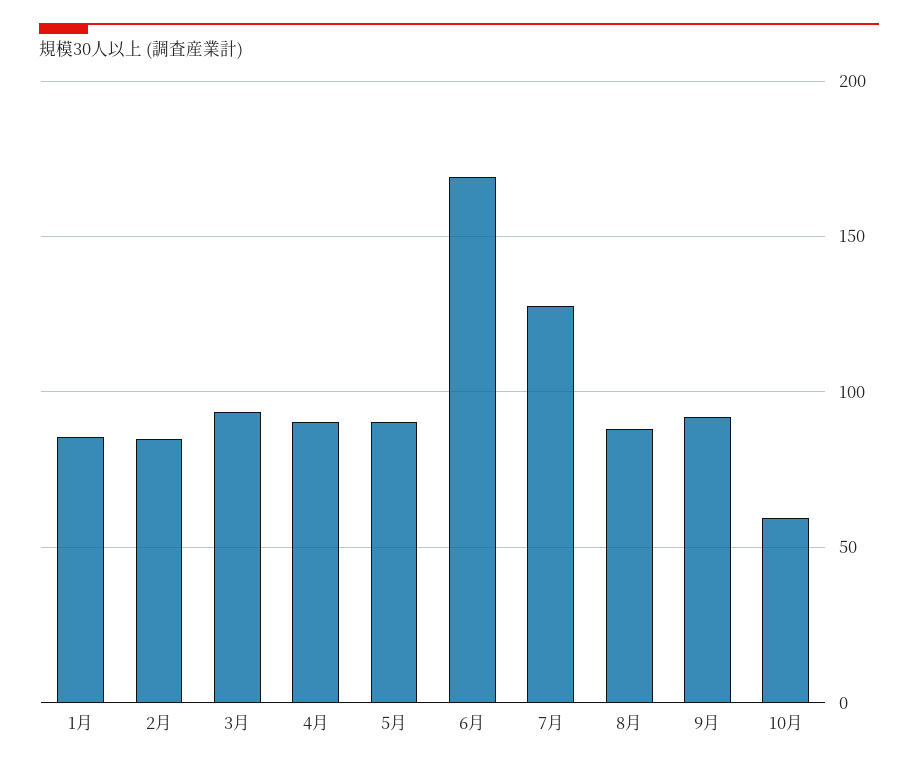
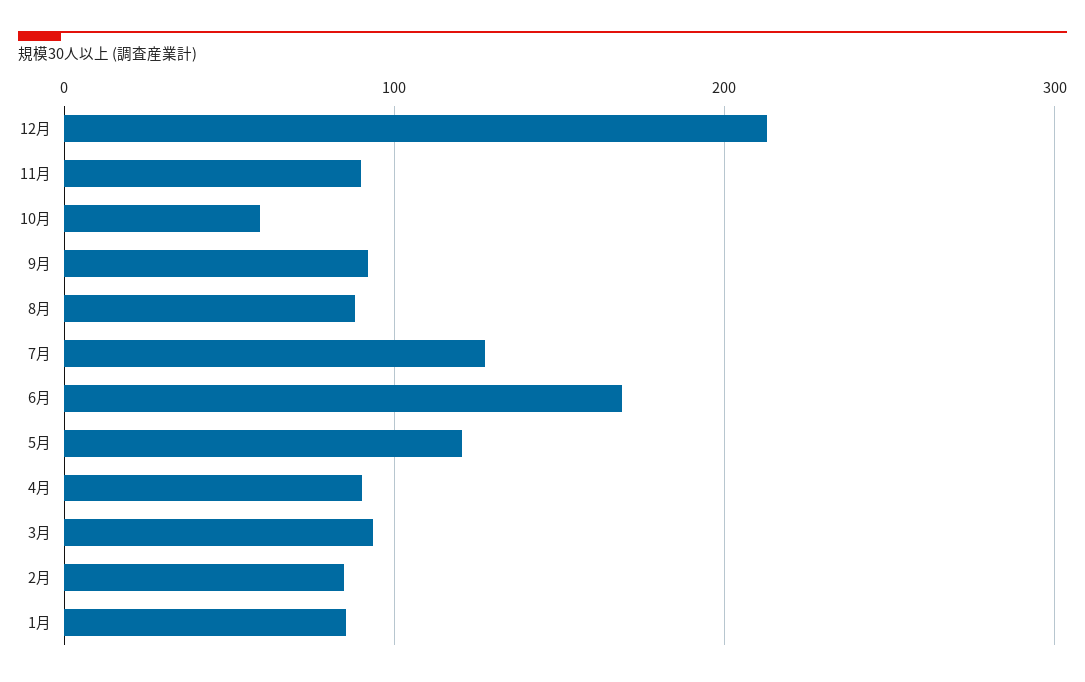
5月: 90 -> 120
12月: none -> 210
11月: none -> 90

